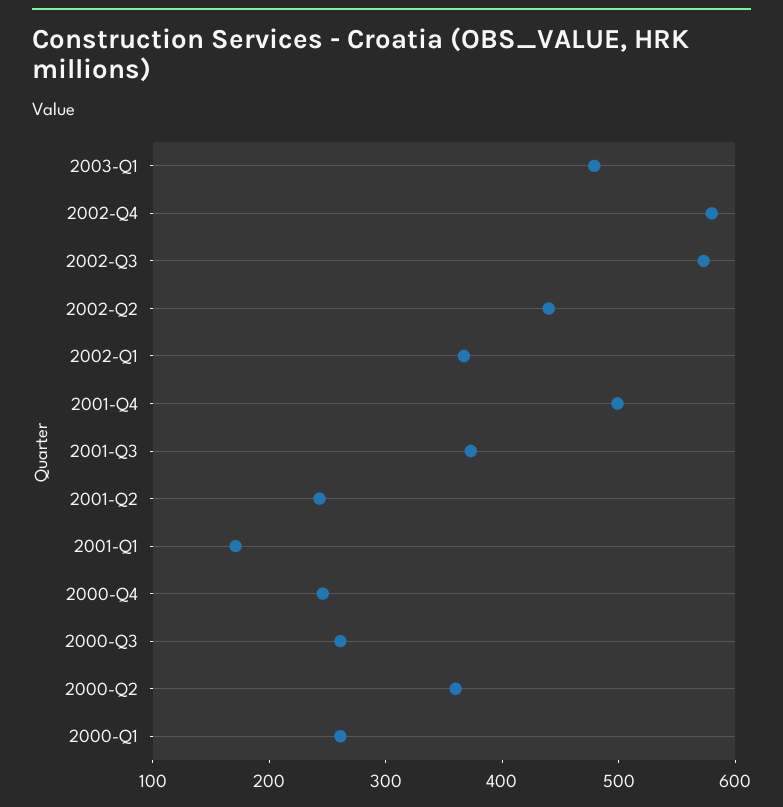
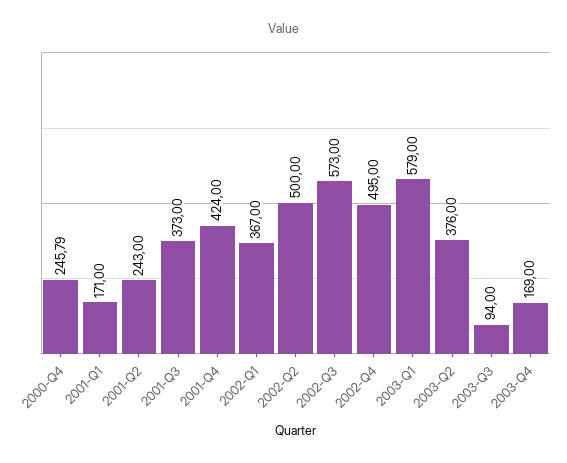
2003-Q1: 480 -> 579
2002-Q4: 580 -> 495
2002-Q2: 440 -> 500
2001-Q4: 500 -> 424
2000-Q3: 260 -> none
2000-Q2: 360 -> none
2000-Q1: 260 -> none
2003-Q2: none -> 376
2003-Q3: none -> 94
2003-Q4: none -> 169

